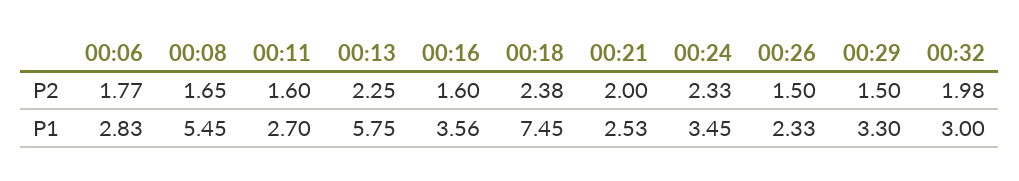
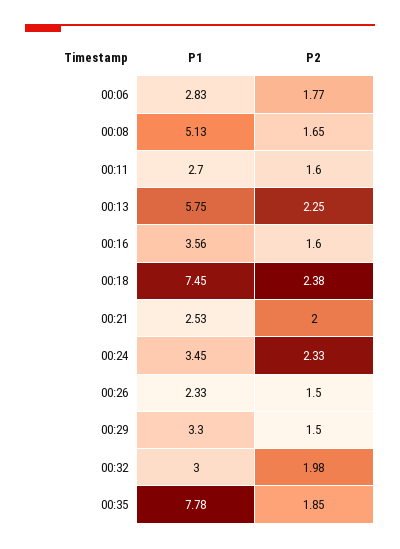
00:08, P1: 5.45 -> 5.13
00:35, P1: none -> 7.78
00:35, P2: none -> 1.85

